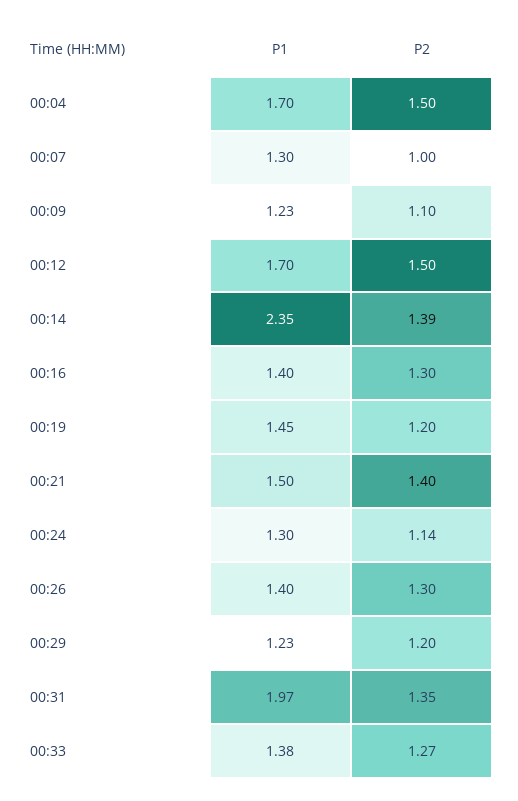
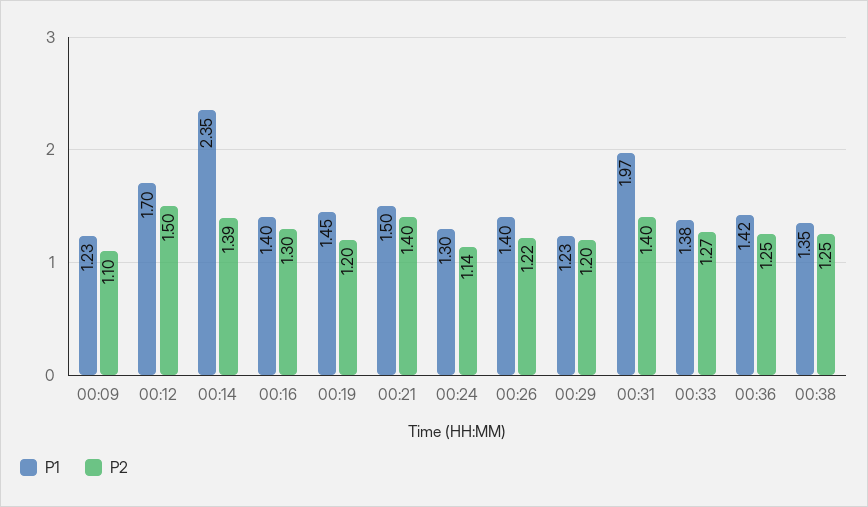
P1, 00:04: 1.7 -> none
P2, 00:04: 1.5 -> none
P1, 00:07: 1.3 -> none
P2, 00:07: 1 -> none
P2, 00:26: 1.3 -> 1.22
P2, 00:31: 1.35 -> 1.4
P1, 00:36: none -> 1.42
P2, 00:36: none -> 1.25
P1, 00:38: none -> 1.35
P2, 00:38: none -> 1.25

